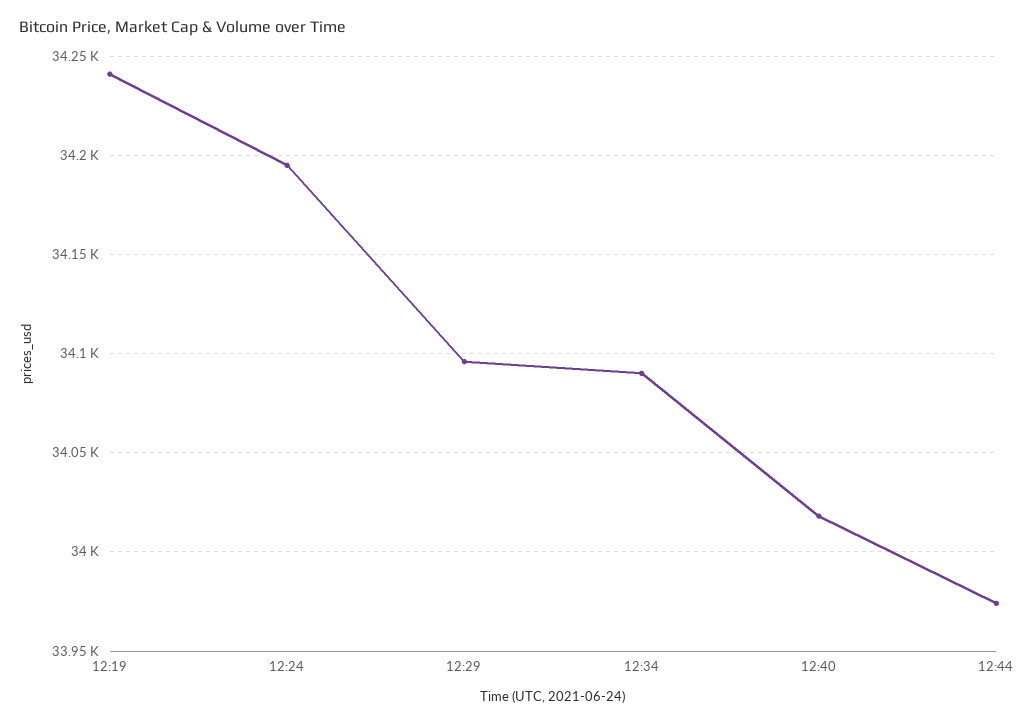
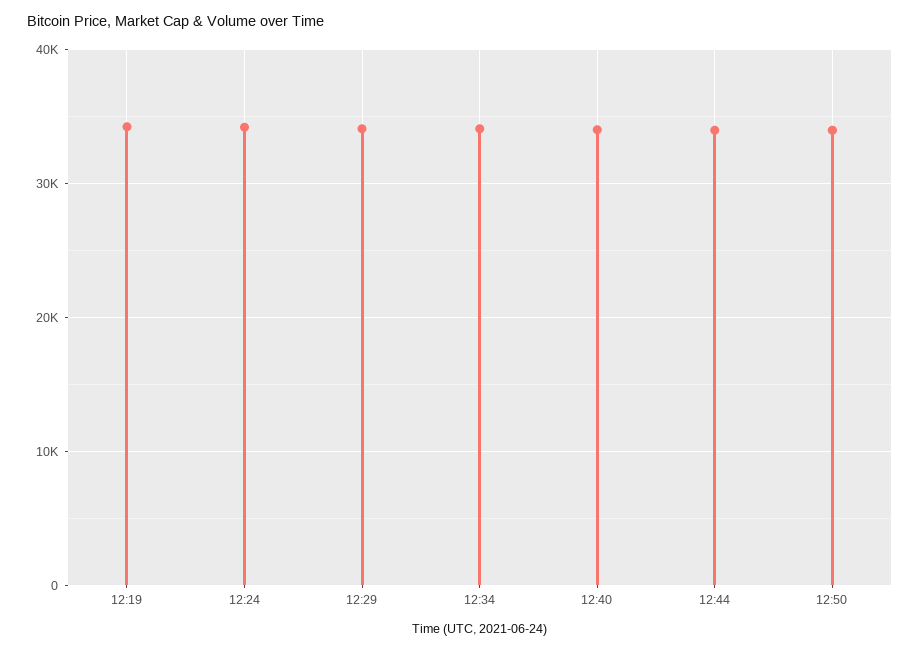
12:50: none -> 34000

